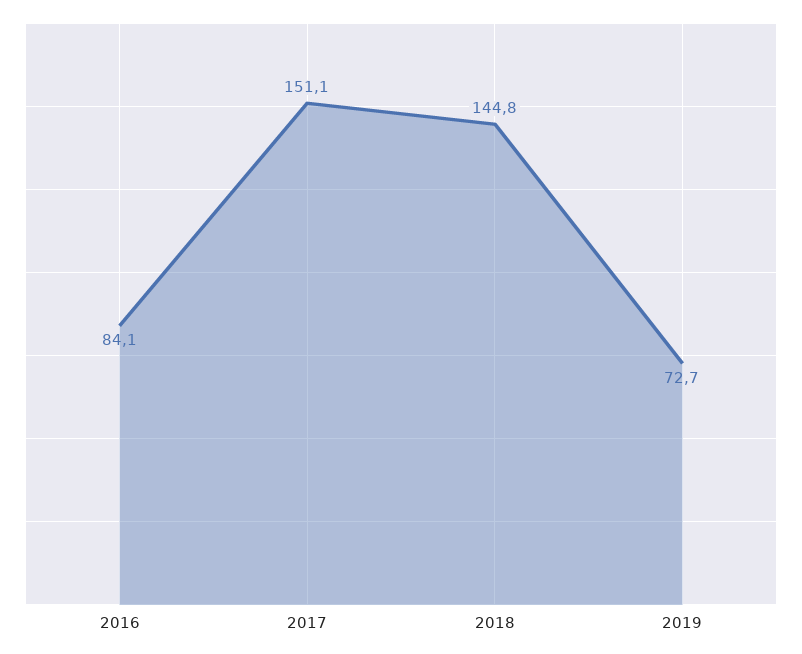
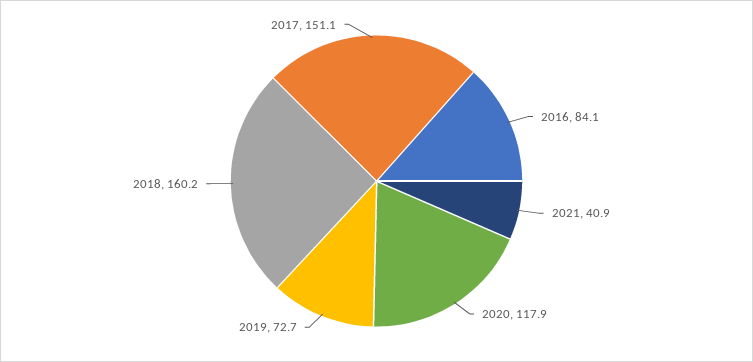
2018: 144.8 -> 160.2
2021: none -> 40.9
2020: none -> 117.9

